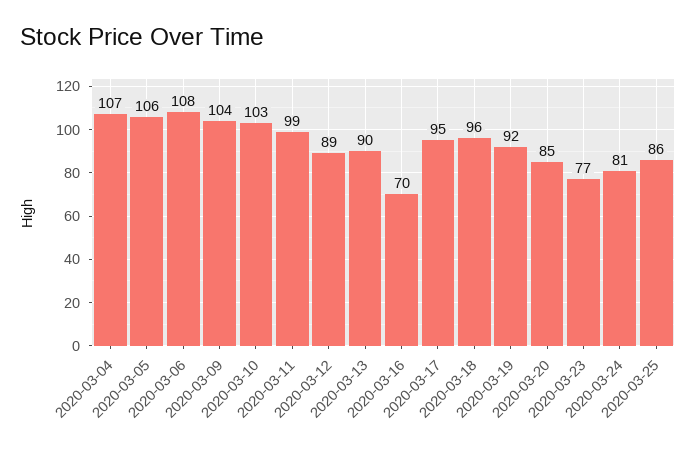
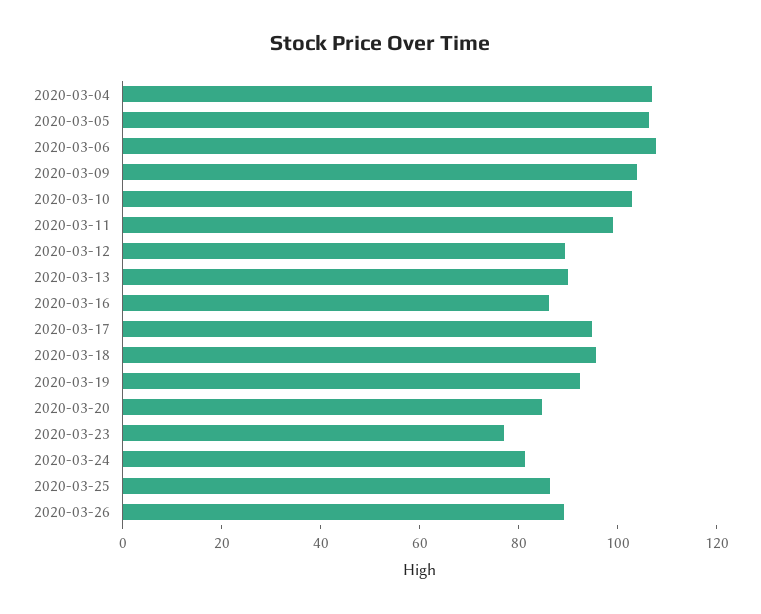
2020-03-16: 70 -> 85
2020-03-26: none -> 90

